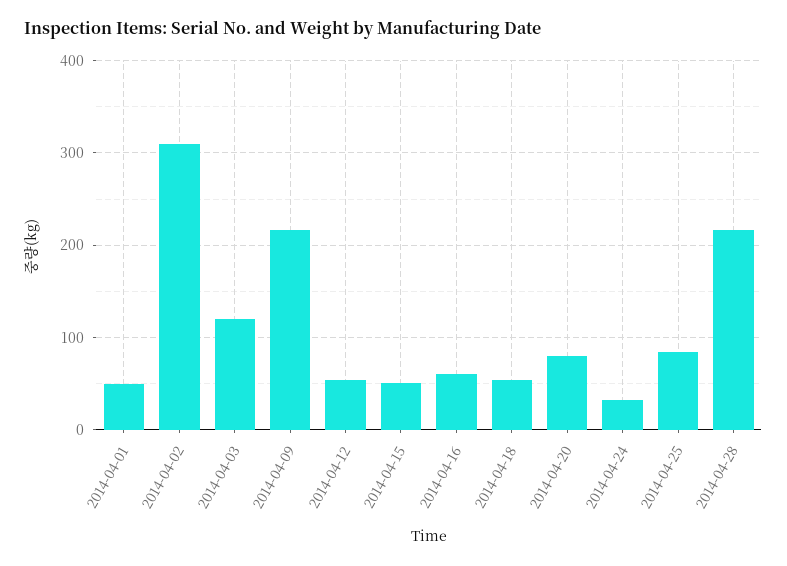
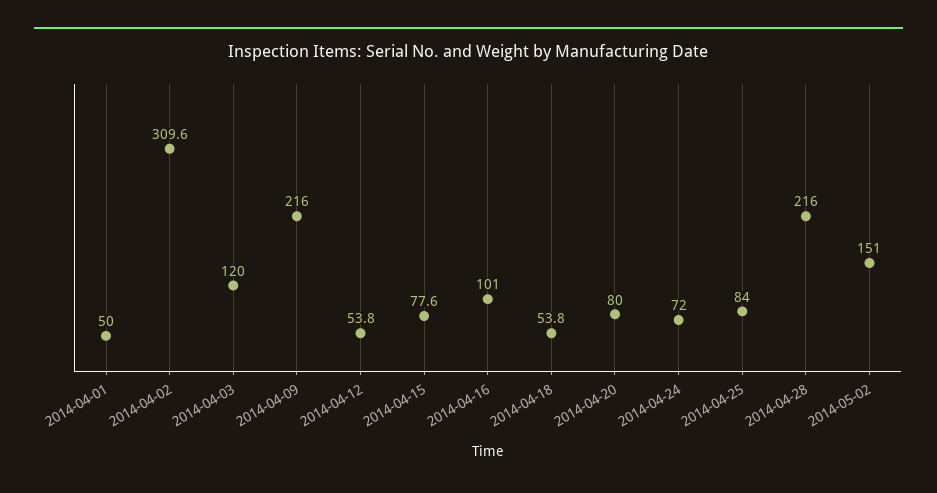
2014-04-15: 50 -> 77.6
2014-04-16: 60 -> 101
2014-04-24: 30 -> 72
2014-05-02: none -> 151

